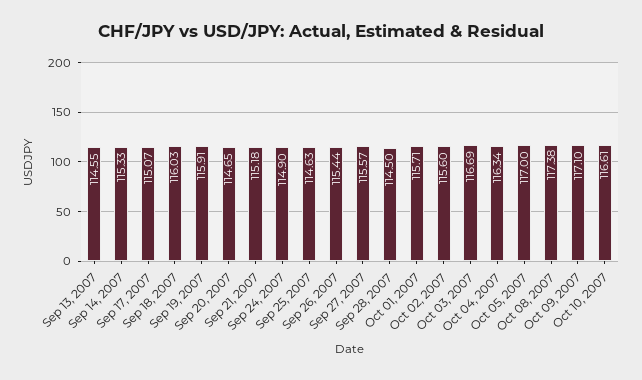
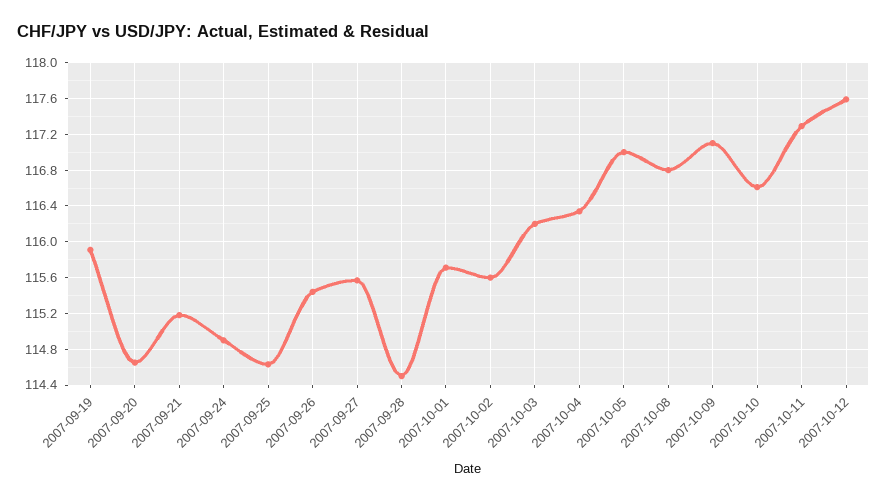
Sep 13, 2007: 114.55 -> none
Sep 14, 2007: 115.33 -> none
Sep 17, 2007: 115.07 -> none
Sep 18, 2007: 116.03 -> none
Oct 03, 2007: 116.69 -> 116.2
Oct 08, 2007: 117.38 -> 116.8
2007-10-11: none -> 117.3
2007-10-12: none -> 117.6

